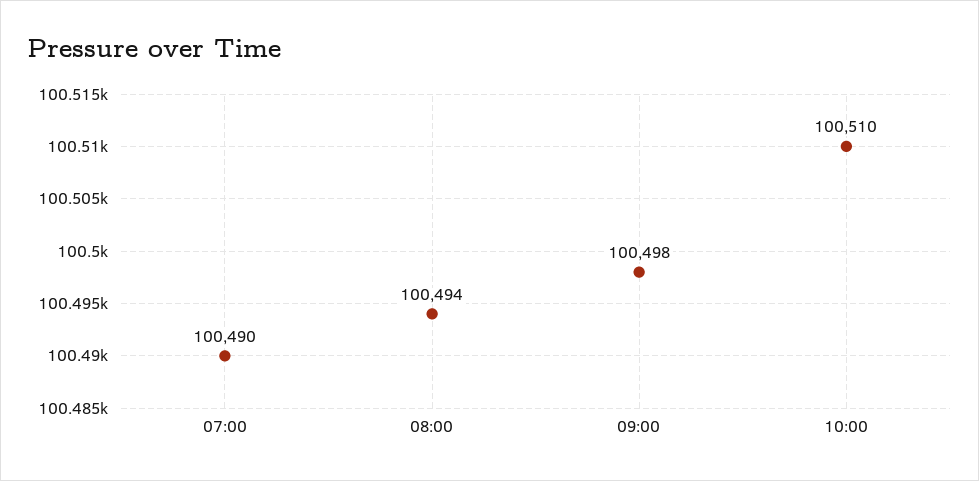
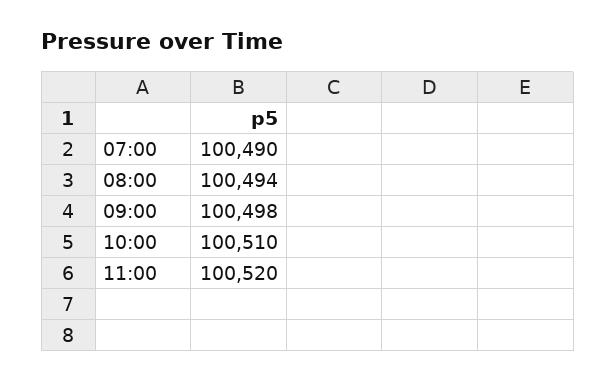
11:00: none -> 100520

